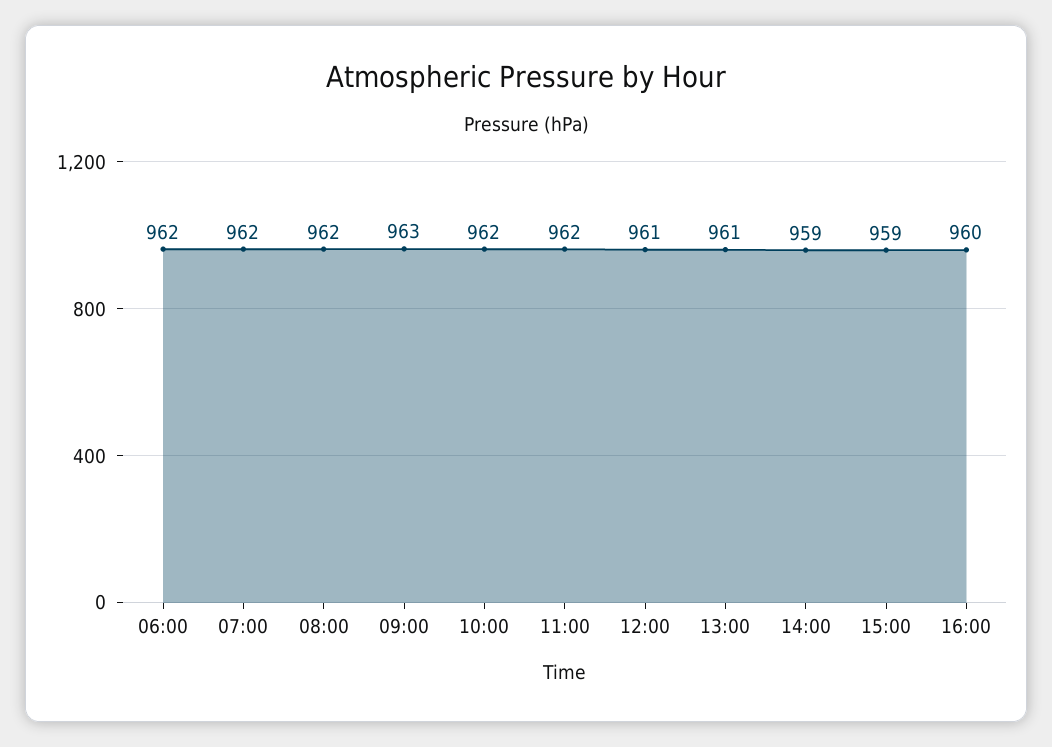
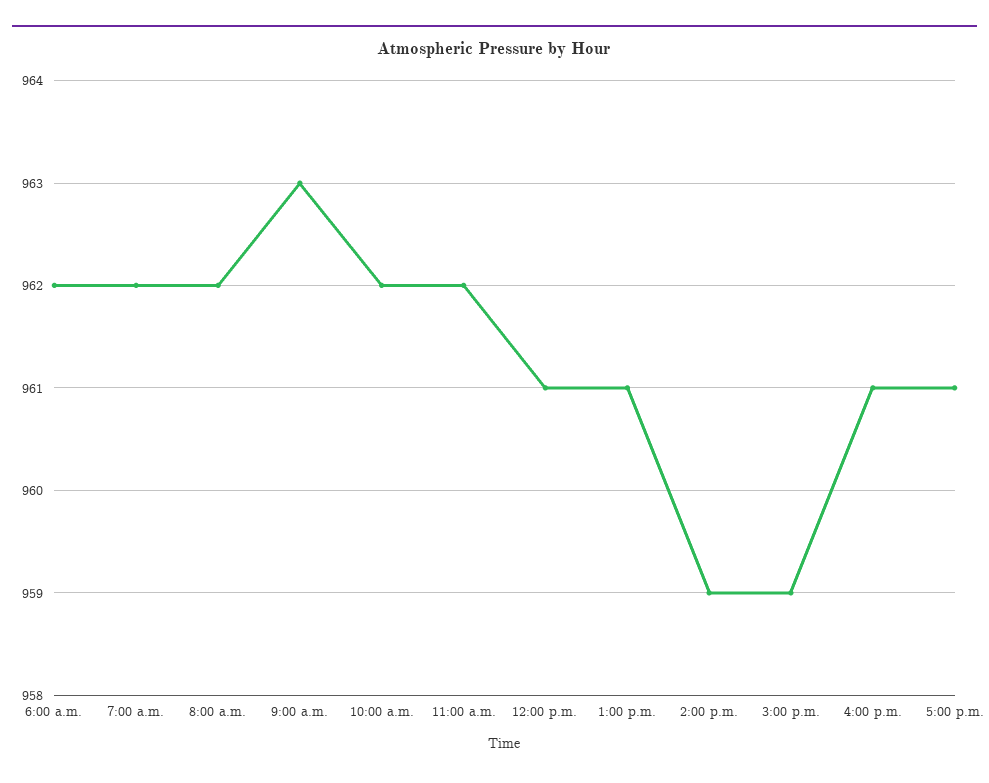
16:00: 960 -> 961
5:00 p.m.: none -> 961

